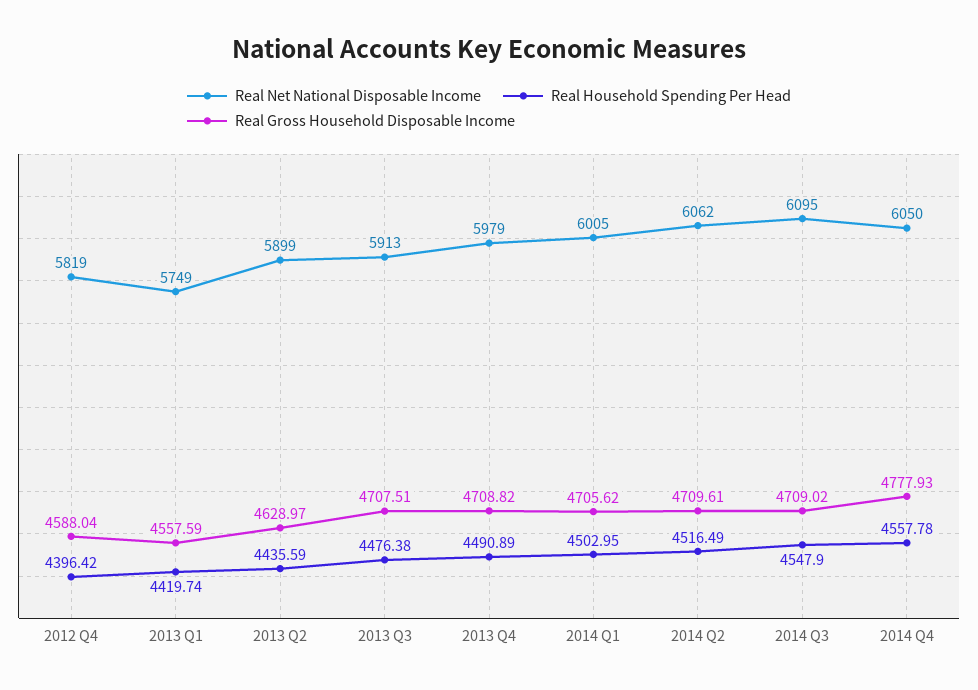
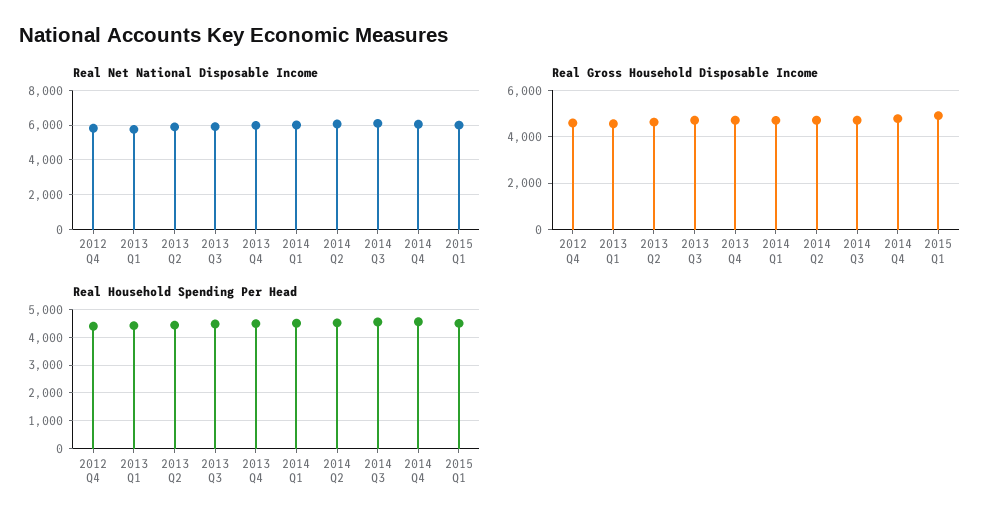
Real Net National Disposable Income, 2015 Q1: none -> 6000
Real Gross Household Disposable Income, 2015 Q1: none -> 5000
Real Household Spending Per Head, 2015 Q1: none -> 4500

